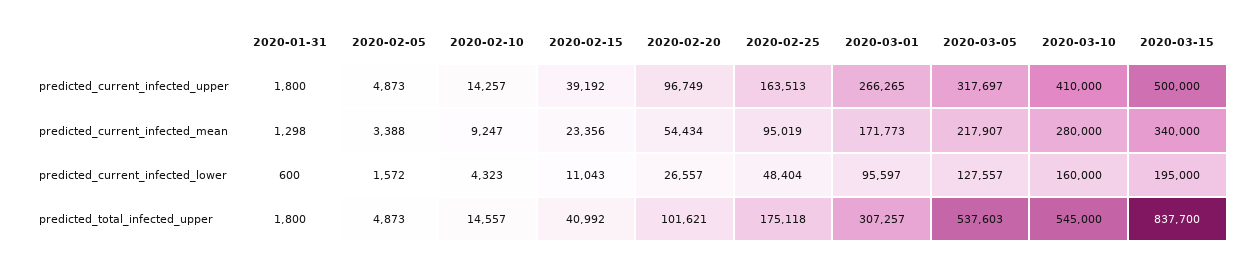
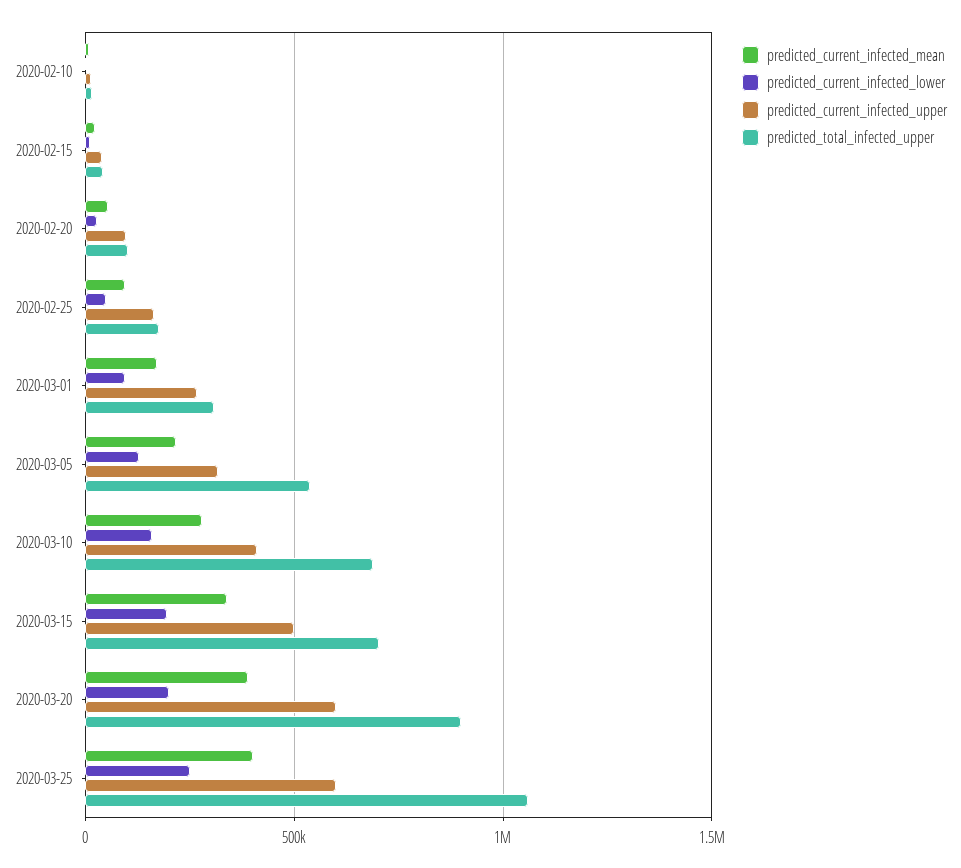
predicted_current_infected_upper, 2020-01-31: 1800 -> none
predicted_current_infected_upper, 2020-02-05: 4873 -> none
predicted_current_infected_mean, 2020-01-31: 1298 -> none
predicted_current_infected_mean, 2020-02-05: 3388 -> none
predicted_current_infected_lower, 2020-01-31: 600 -> none
predicted_current_infected_lower, 2020-02-05: 1572 -> none
predicted_total_infected_upper, 2020-01-31: 1800 -> none
predicted_total_infected_upper, 2020-02-05: 4873 -> none
predicted_total_infected_upper, 2020-03-10: 545000 -> 700000
predicted_total_infected_upper, 2020-03-15: 837700 -> 700000
predicted_current_infected_mean, 2020-03-20: none -> 400000
predicted_current_infected_lower, 2020-03-20: none -> 200000
predicted_current_infected_upper, 2020-03-20: none -> 600000
predicted_total_infected_upper, 2020-03-20: none -> 900000
predicted_current_infected_mean, 2020-03-25: none -> 400000
predicted_current_infected_lower, 2020-03-25: none -> 250000
predicted_current_infected_upper, 2020-03-25: none -> 600000
predicted_total_infected_upper, 2020-03-25: none -> 1050000

